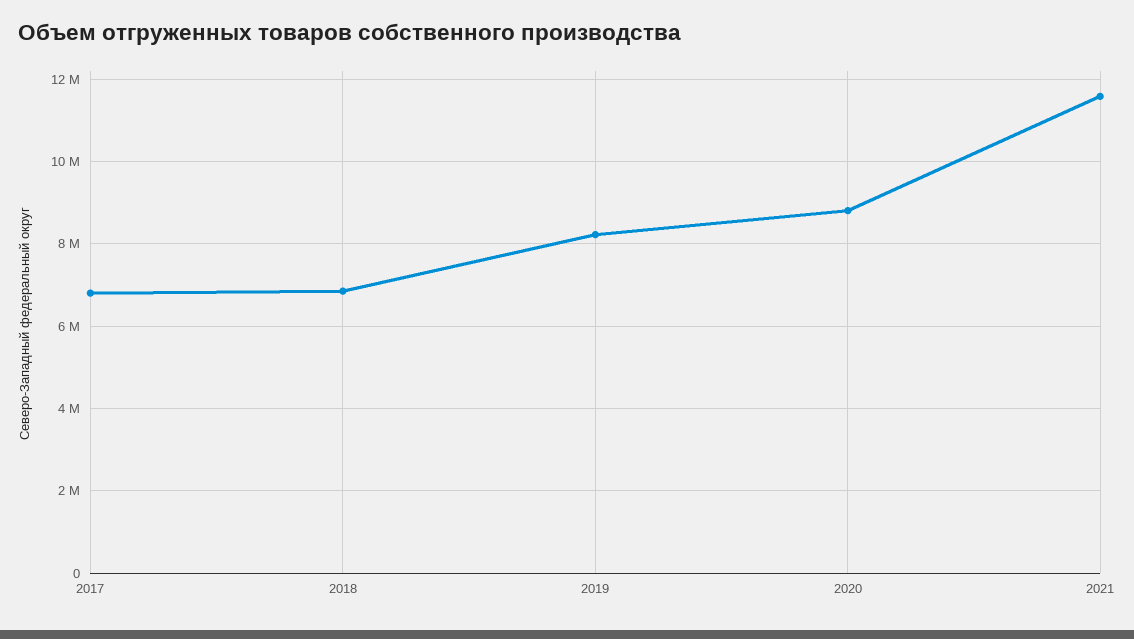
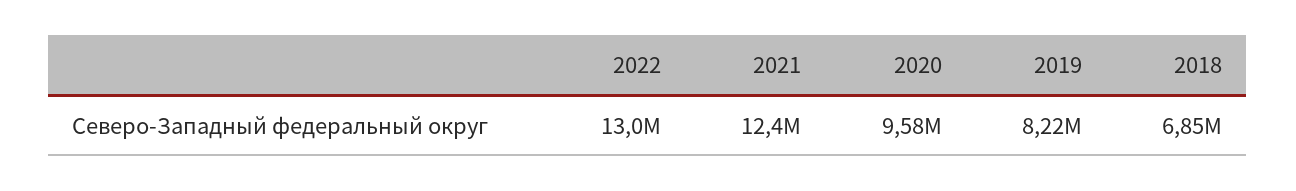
2017: 6800000 -> none
2020: 8800000 -> 9580000
2021: 11600000 -> 12400000
2022: none -> 13000000

